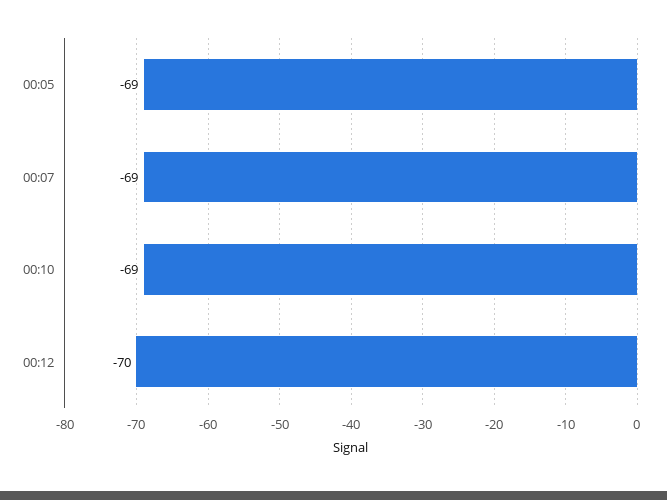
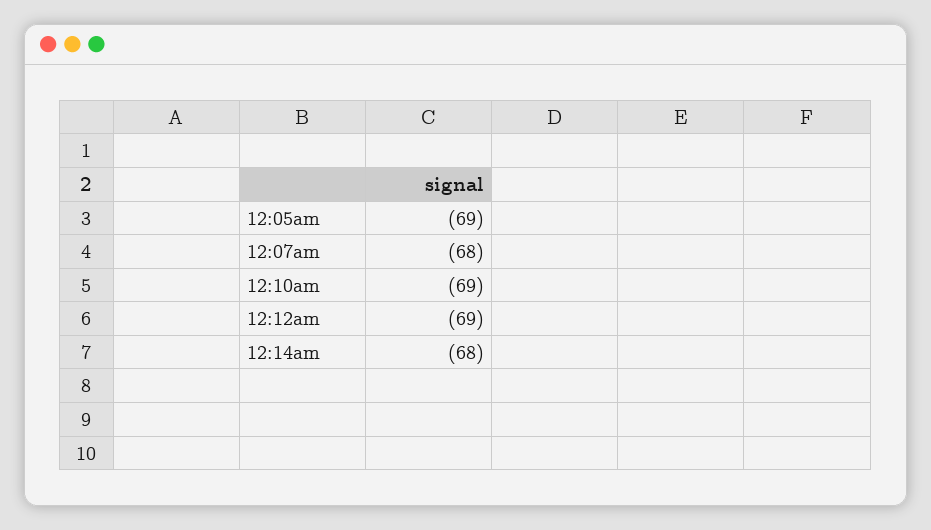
00:07: -69 -> -68
00:12: -70 -> -69
12:14am: none -> -68

